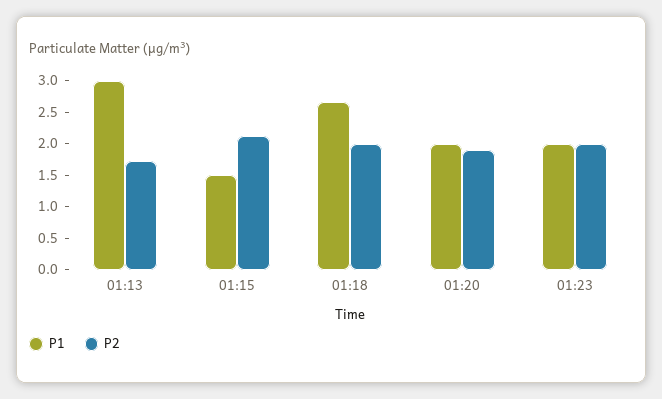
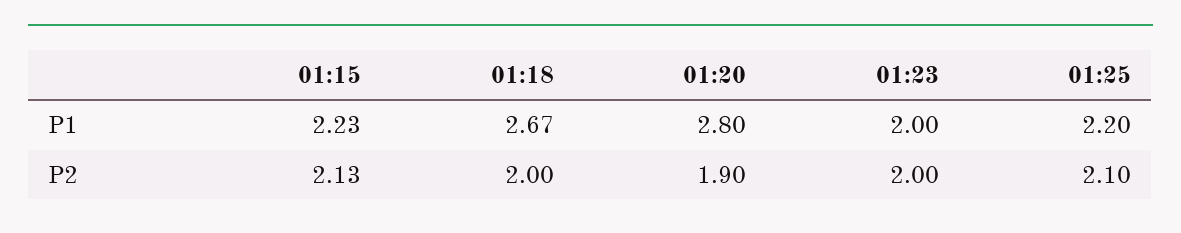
P1, 01:13: 3 -> none
P2, 01:13: 1.75 -> none
P1, 01:15: 1.5 -> 2.23
P1, 01:20: 2 -> 2.8
P1, 01:25: none -> 2.2
P2, 01:25: none -> 2.1

